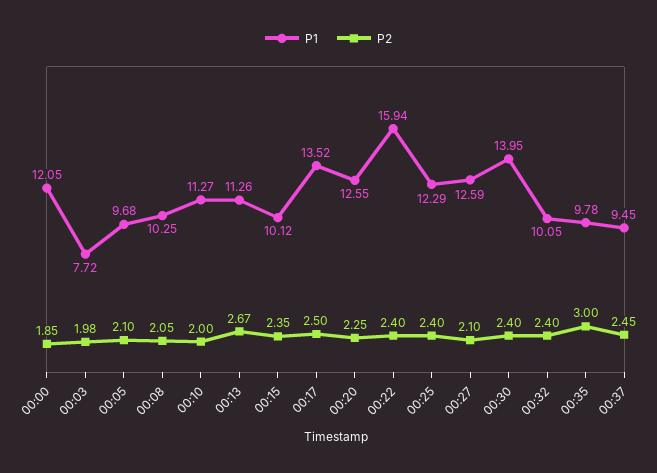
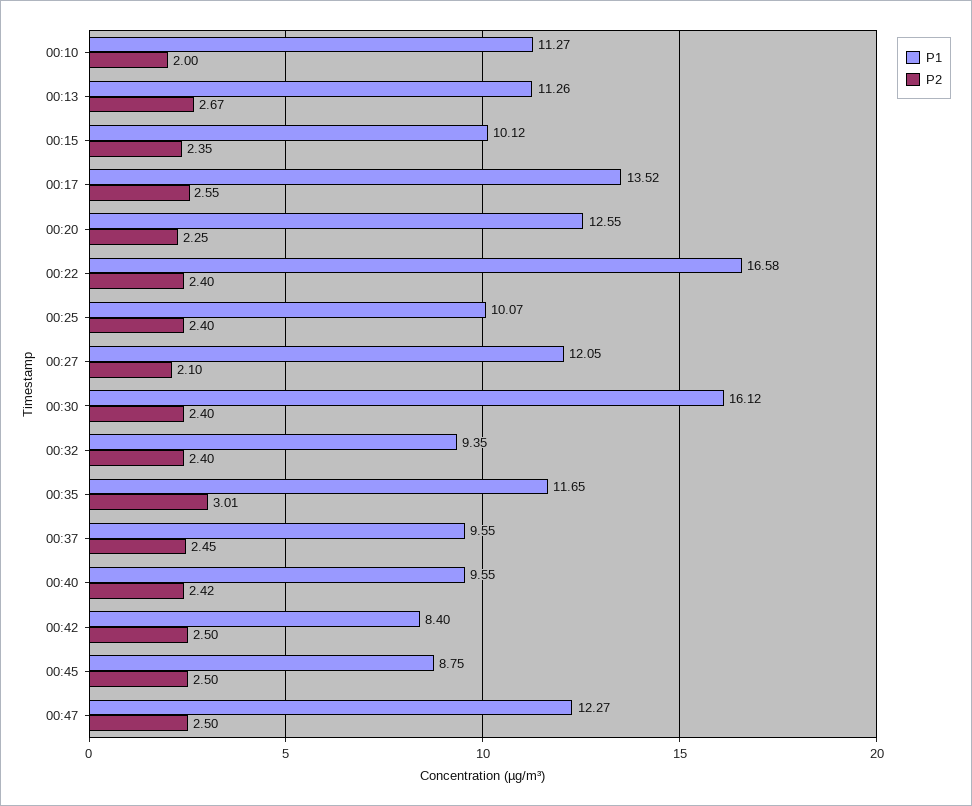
P1, 00:00: 12.05 -> none
P2, 00:00: 1.85 -> none
P1, 00:03: 7.72 -> none
P2, 00:03: 1.98 -> none
P1, 00:05: 9.68 -> none
P2, 00:05: 2.1 -> none
P1, 00:08: 10.25 -> none
P2, 00:08: 2.05 -> none
P2, 00:17: 2.5 -> 2.55
P1, 00:22: 15.94 -> 16.58
P1, 00:25: 12.29 -> 10.07
P1, 00:27: 12.59 -> 12.05
P1, 00:30: 13.95 -> 16.12
P1, 00:32: 10.05 -> 9.35
P1, 00:35: 9.78 -> 11.65
P2, 00:35: 3 -> 3.01
P1, 00:37: 9.45 -> 9.55
P1, 00:40: none -> 9.55
P2, 00:40: none -> 2.42
P1, 00:42: none -> 8.4
P2, 00:42: none -> 2.5
P1, 00:45: none -> 8.75
P2, 00:45: none -> 2.5
P1, 00:47: none -> 12.27
P2, 00:47: none -> 2.5

